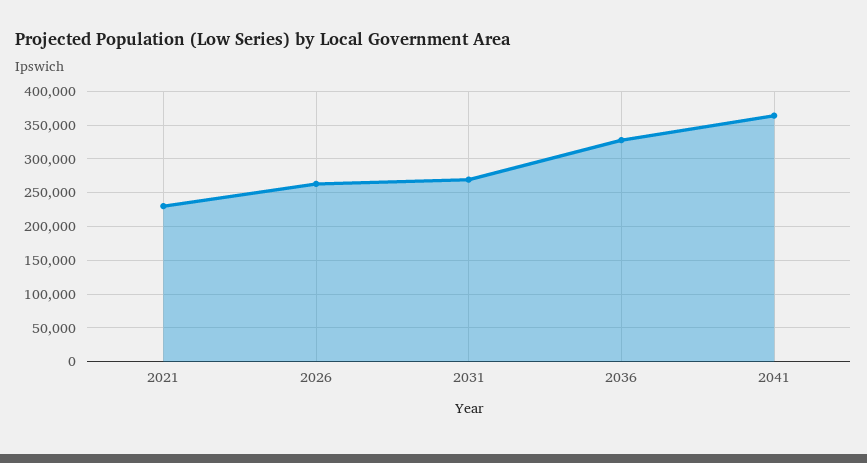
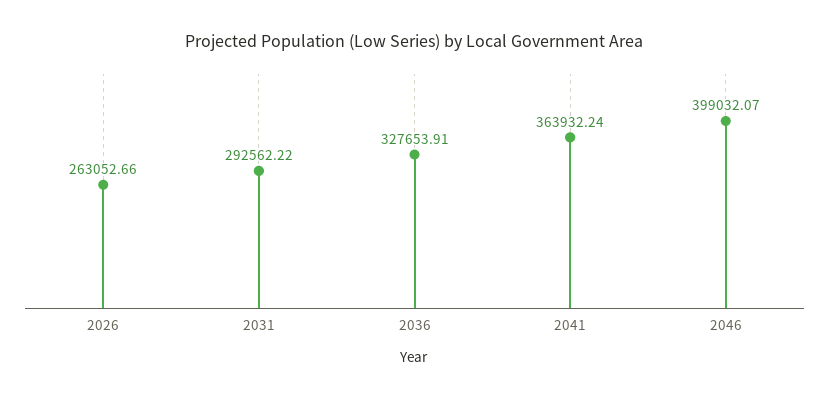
2021: 230000 -> none
2031: 270000 -> 292562.22
2046: none -> 399032.07

